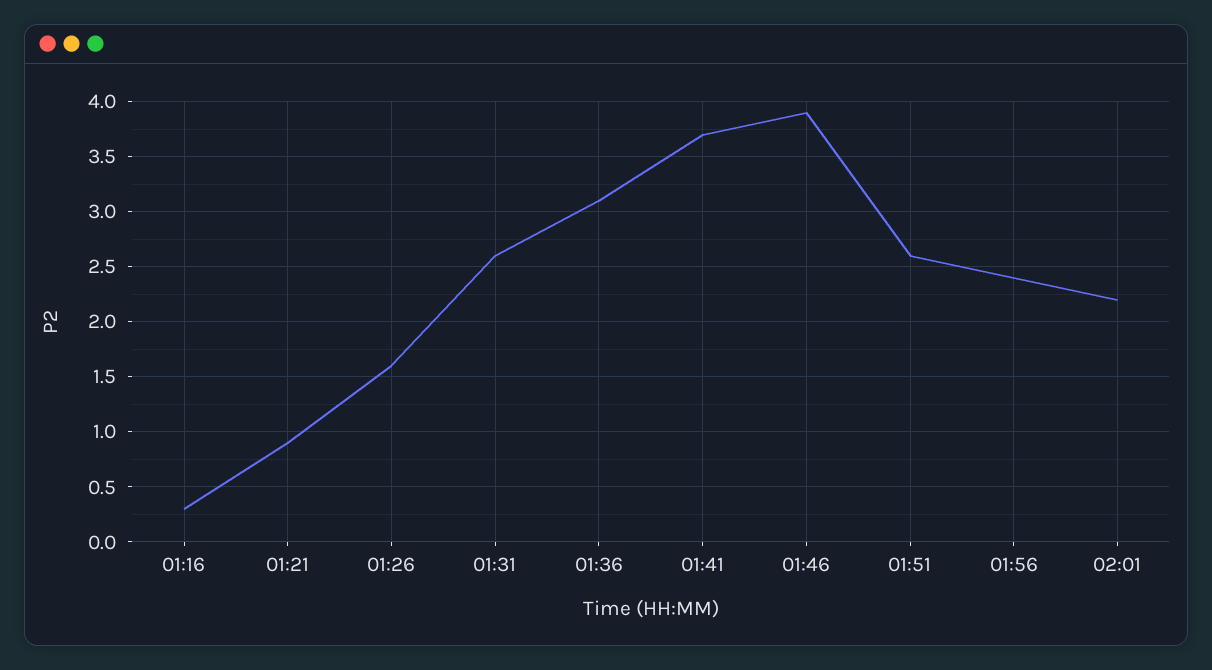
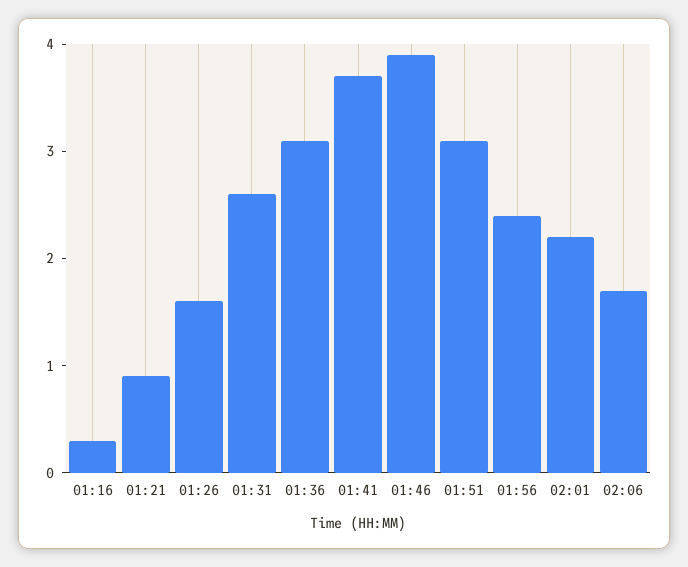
01:51: 2.6 -> 3.1
02:06: none -> 1.7

